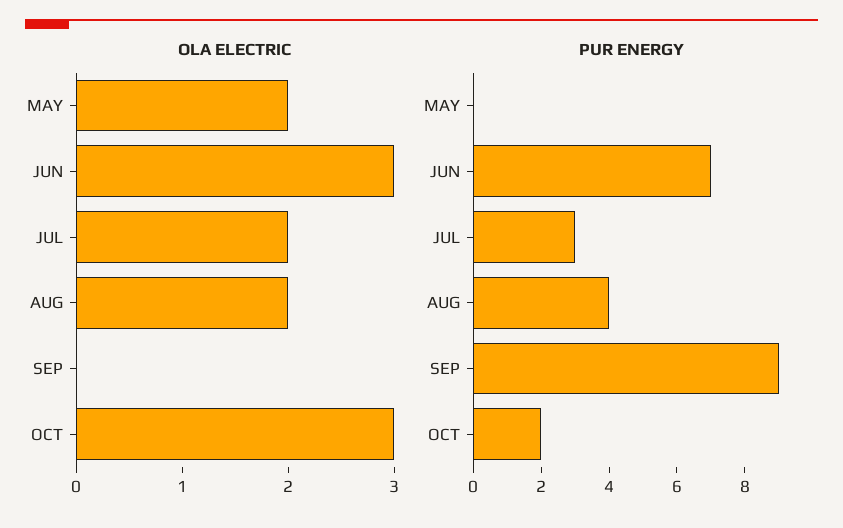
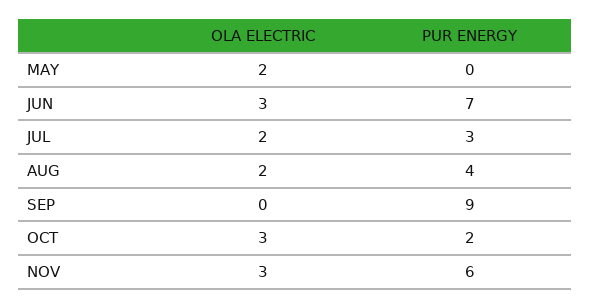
OLA ELECTRIC, NOV: none -> 3
PUR ENERGY, NOV: none -> 6

